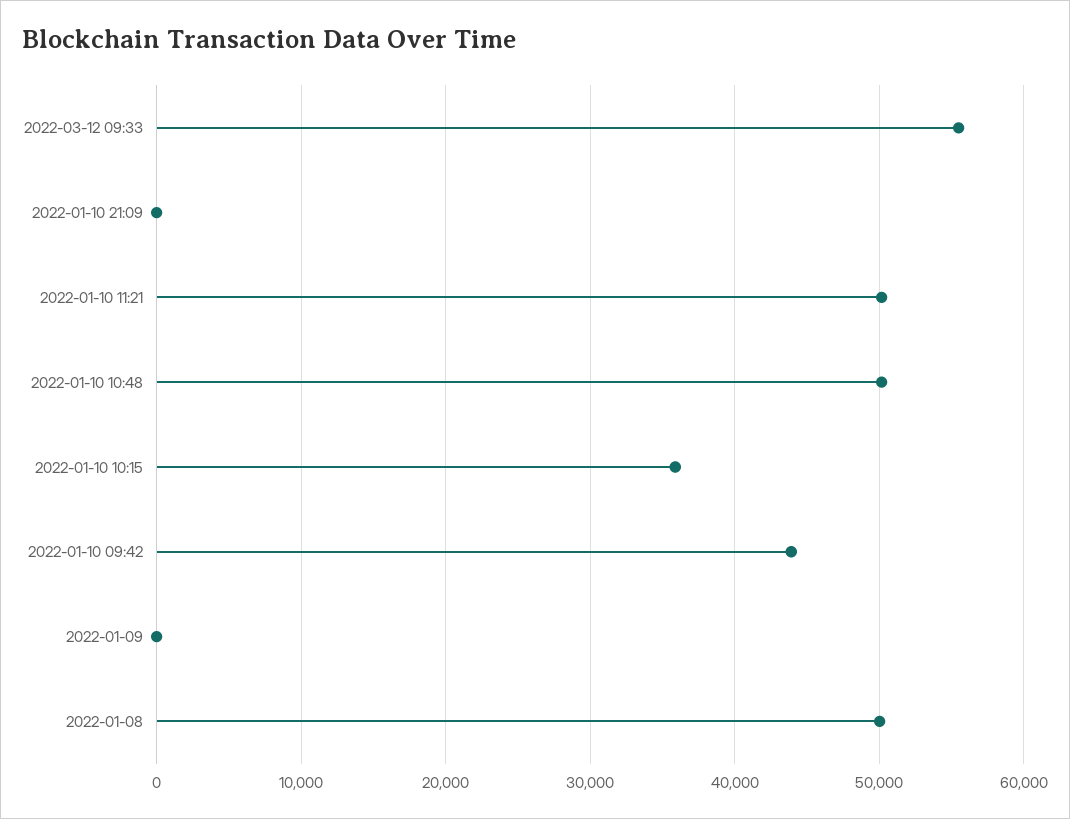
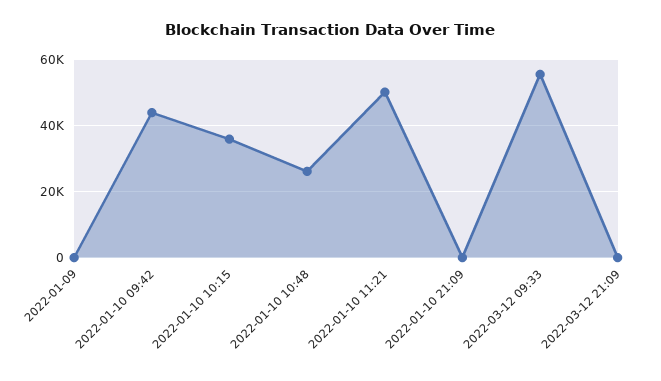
2022-01-10 10:48: 50000 -> 26000
2022-01-08: 50000 -> none
2022-03-12 21:09: none -> 0

